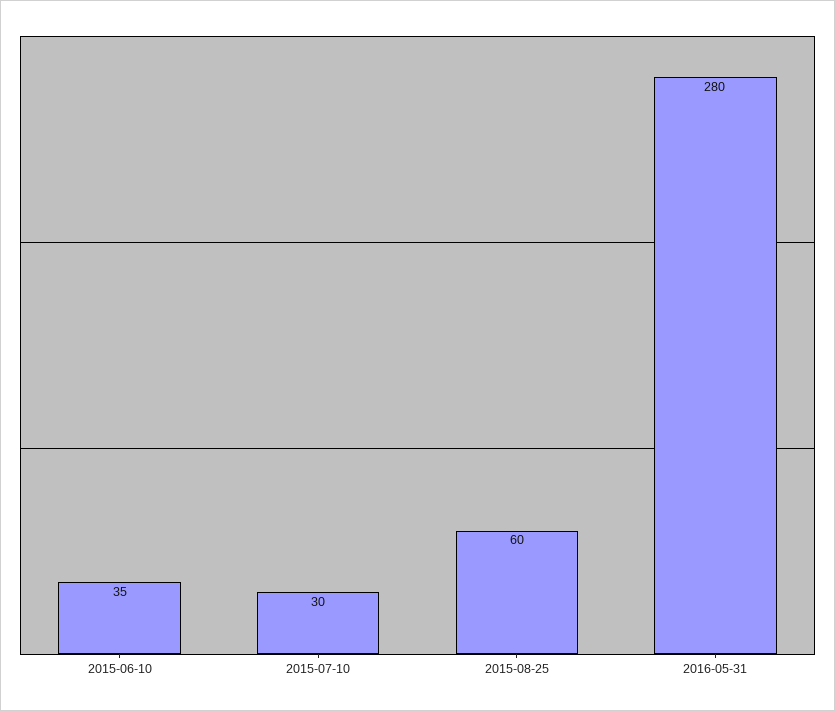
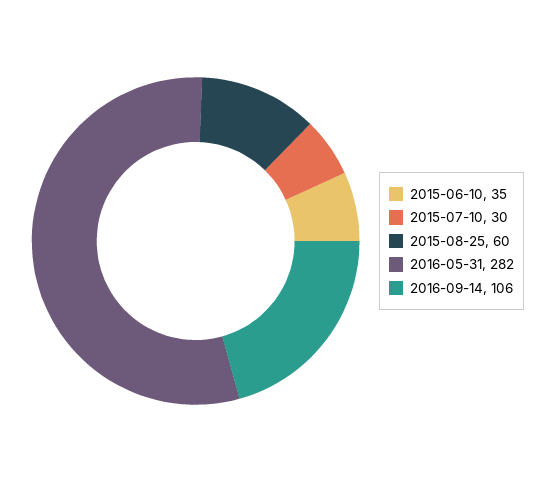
2016-05-31: 280 -> 282
2016-09-14: none -> 106

